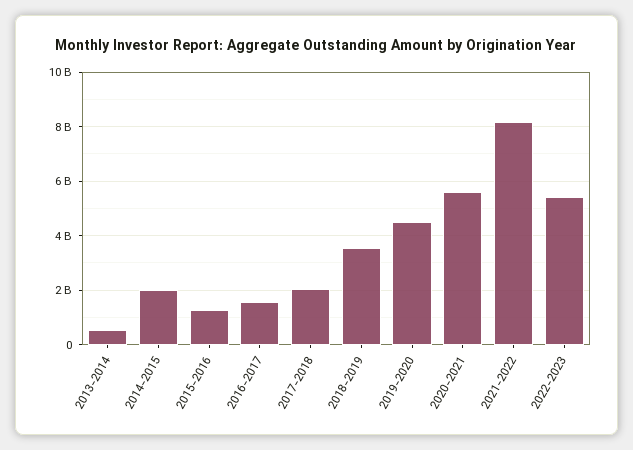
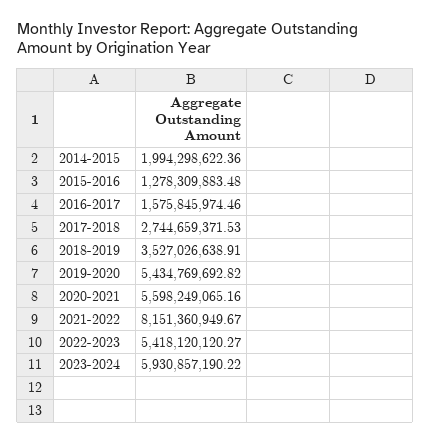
2013-2014: 500000000 -> none
2017-2018: 2000000000 -> 2744659371.53
2019-2020: 4500000000 -> 5434769692.82
2023-2024: none -> 5930857190.22

